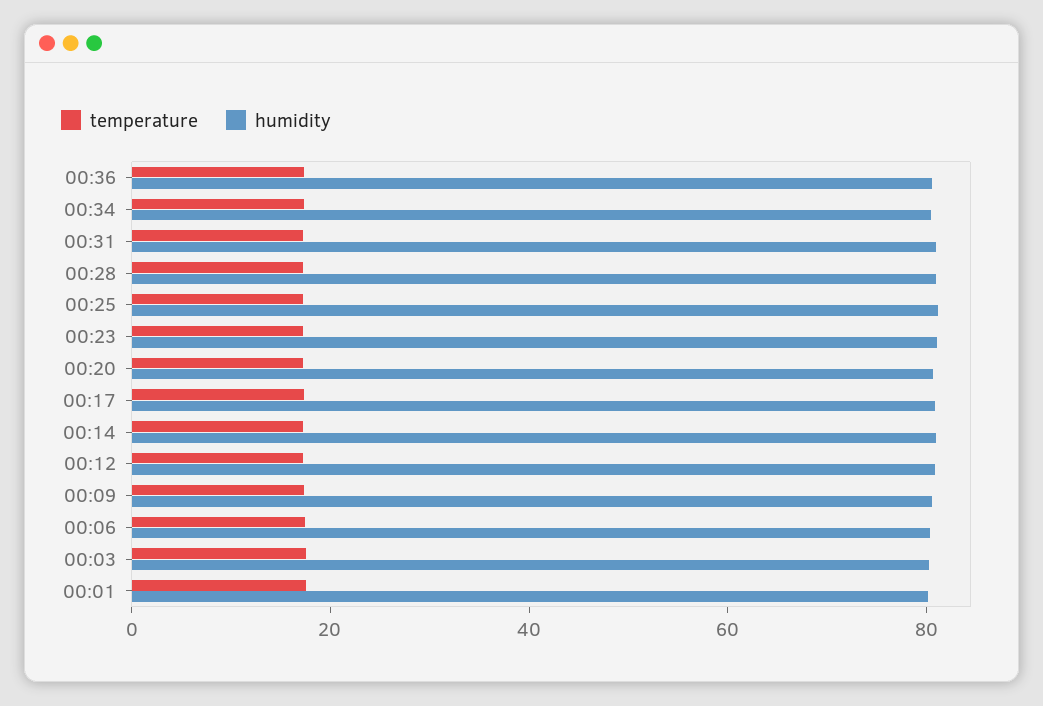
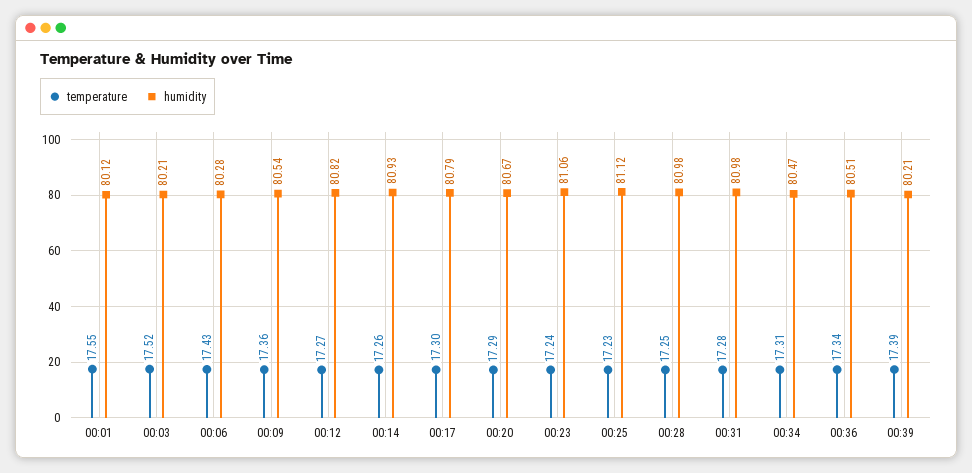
temperature, 00:39: none -> 17.39
humidity, 00:39: none -> 80.21

